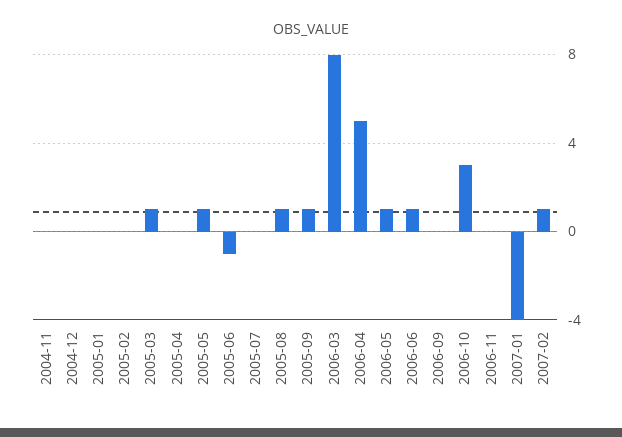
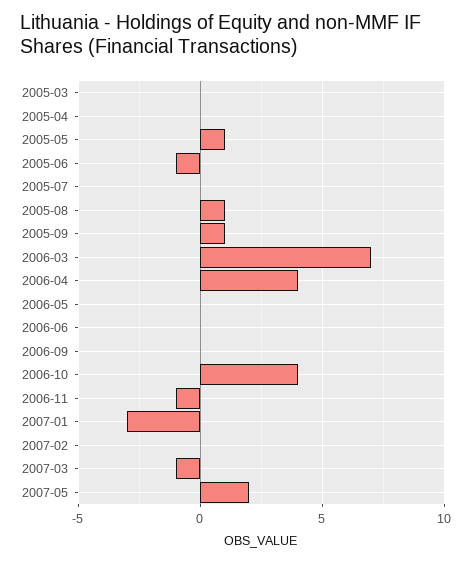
2004-11: 0 -> none
2004-12: 0 -> none
2005-01: 0 -> none
2005-02: 0 -> none
2005-03: 1 -> 0
2006-03: 8 -> 7
2006-04: 5 -> 4
2006-05: 1 -> 0
2006-06: 1 -> 0
2006-10: 3 -> 4
2006-11: 0 -> -1
2007-01: -4 -> -3
2007-02: 1 -> 0
2007-03: none -> -1
2007-05: none -> 2

